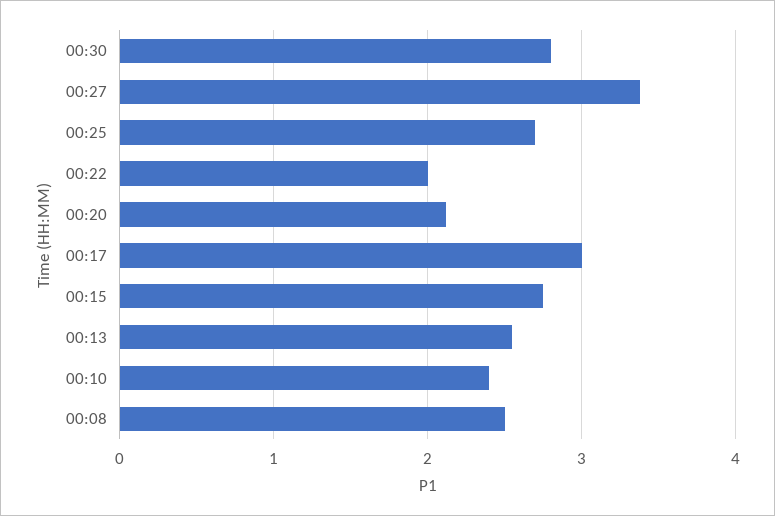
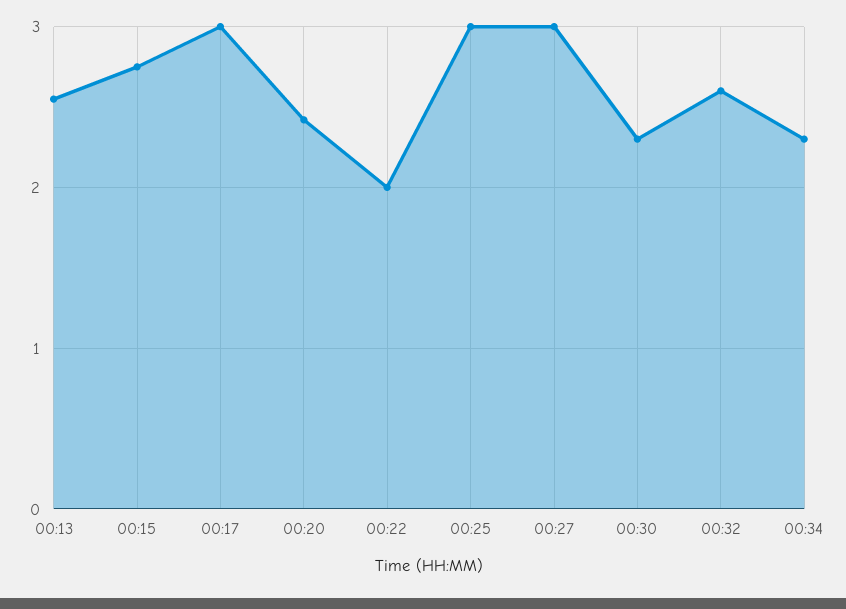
00:30: 2.8 -> 2.3
00:27: 3.4 -> 3
00:25: 2.7 -> 3
00:20: 2.1 -> 2.4
00:10: 2.4 -> none
00:08: 2.5 -> none
00:32: none -> 2.6
00:34: none -> 2.3

